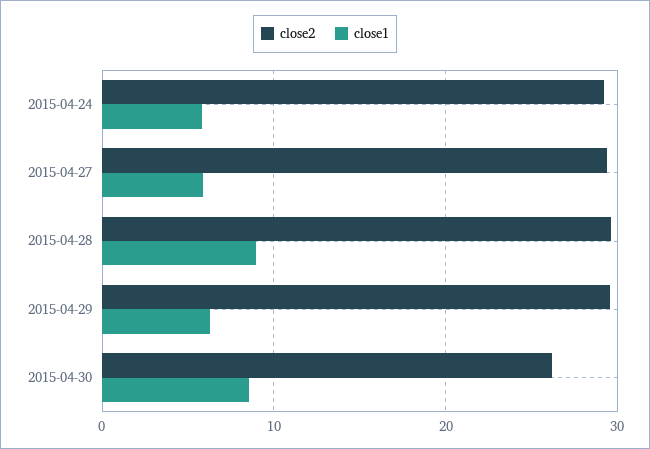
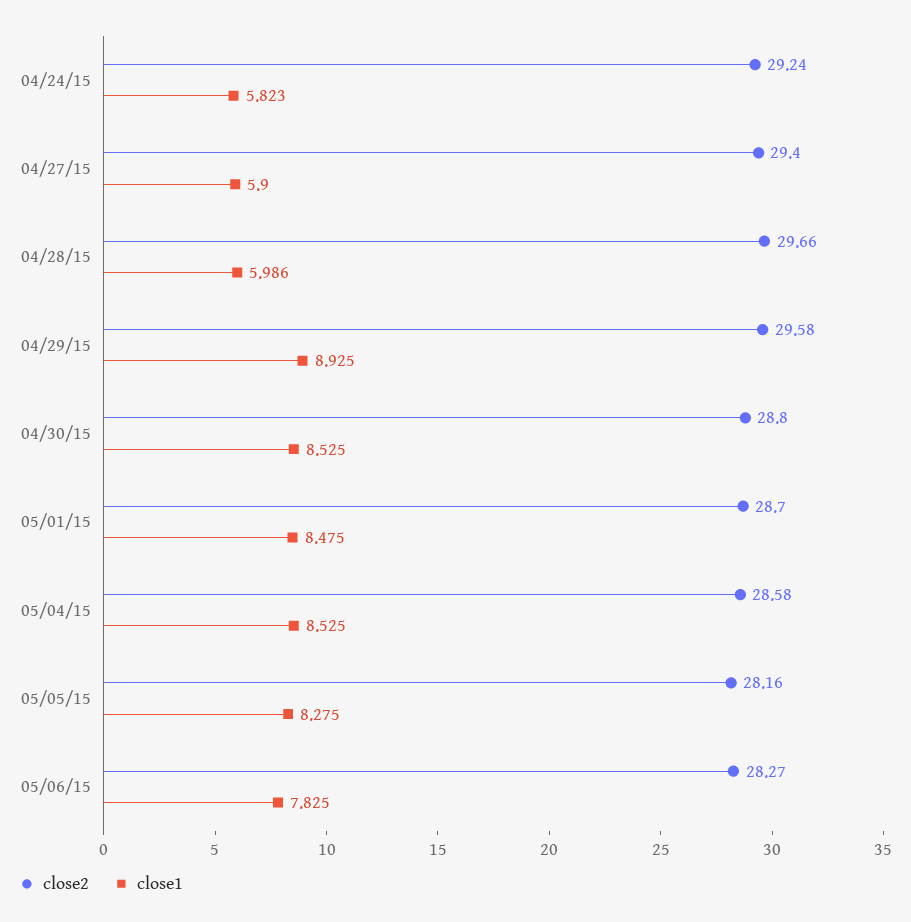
close1, 2015-04-28: 9 -> 5.986
close1, 2015-04-29: 6 -> 8.925
close2, 2015-04-30: 26 -> 28.8
close2, 05/01/15: none -> 28.7
close1, 05/01/15: none -> 8.475
close2, 05/04/15: none -> 28.58
close1, 05/04/15: none -> 8.525
close2, 05/05/15: none -> 28.16
close1, 05/05/15: none -> 8.275
close2, 05/06/15: none -> 28.27
close1, 05/06/15: none -> 7.825

